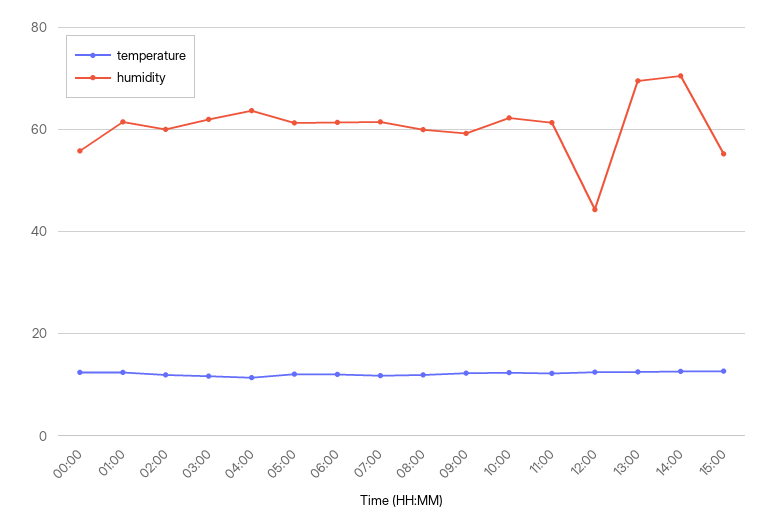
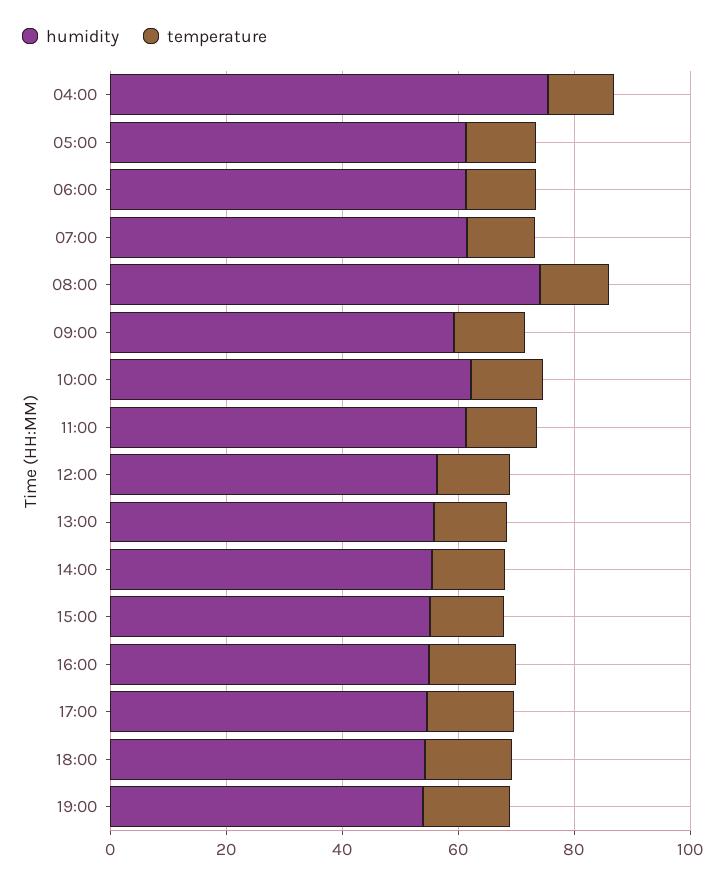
temperature, 00:00: 12 -> none
humidity, 00:00: 56 -> none
temperature, 01:00: 12 -> none
humidity, 01:00: 62 -> none
temperature, 02:00: 12 -> none
humidity, 02:00: 60 -> none
temperature, 03:00: 12 -> none
humidity, 03:00: 62 -> none
humidity, 04:00: 64 -> 75
humidity, 08:00: 60 -> 75
humidity, 12:00: 44 -> 55
humidity, 13:00: 70 -> 55
humidity, 14:00: 70 -> 55
humidity, 16:00: none -> 55
temperature, 16:00: none -> 15
humidity, 17:00: none -> 55
temperature, 17:00: none -> 15
humidity, 18:00: none -> 55
temperature, 18:00: none -> 15
humidity, 19:00: none -> 55
temperature, 19:00: none -> 15

